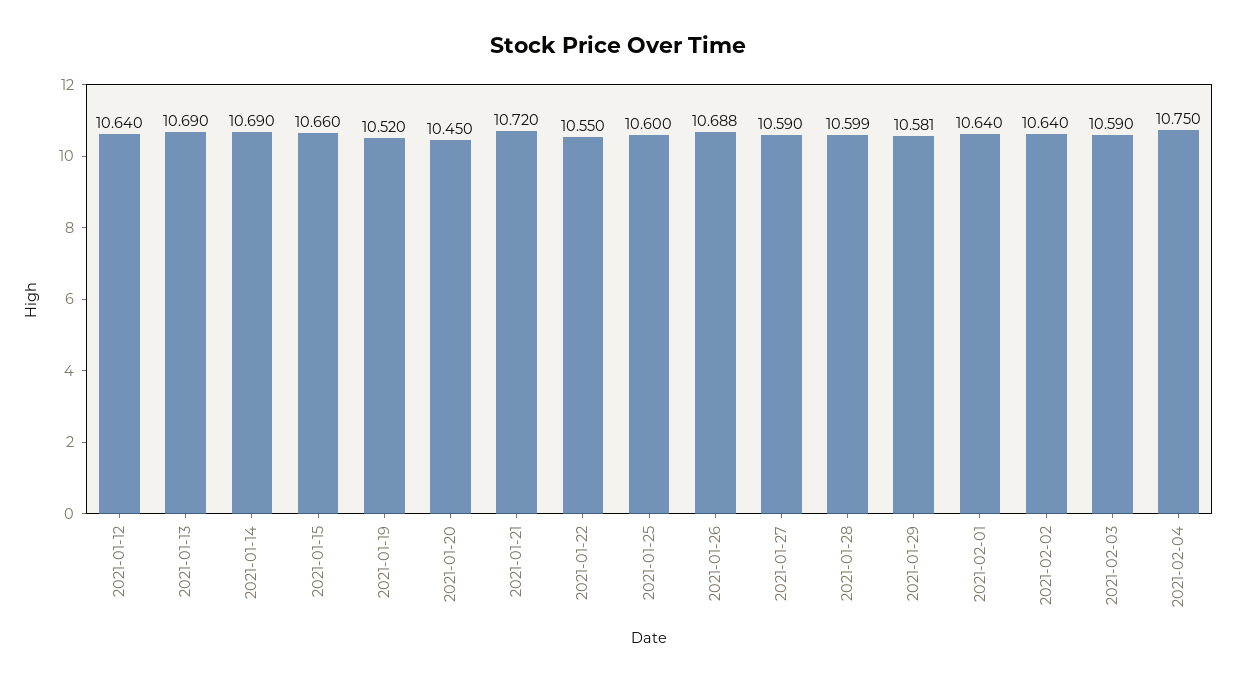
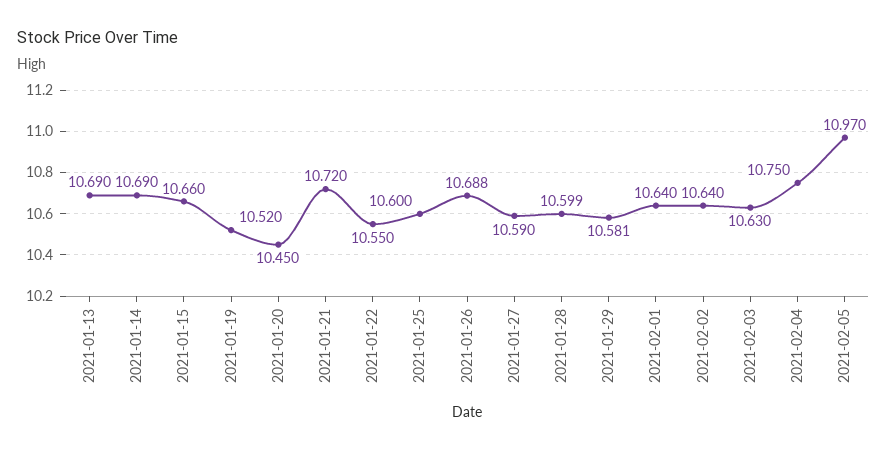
2021-01-12: 10.64 -> none
2021-02-03: 10.59 -> 10.63
2021-02-05: none -> 10.97

